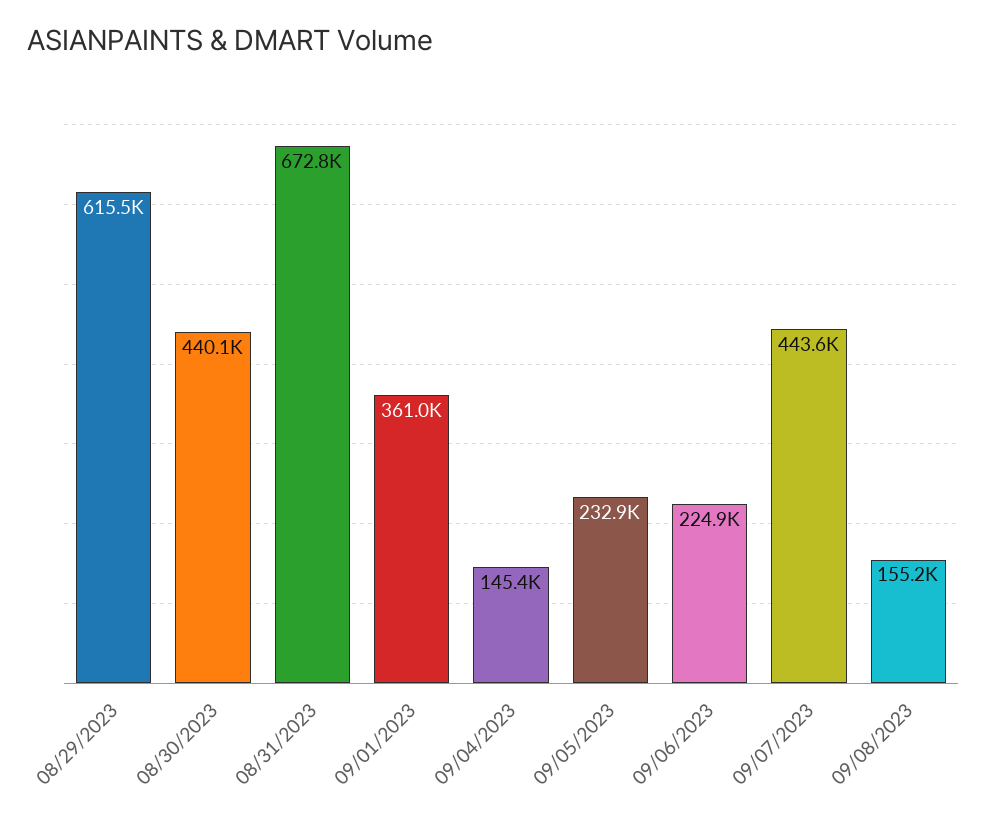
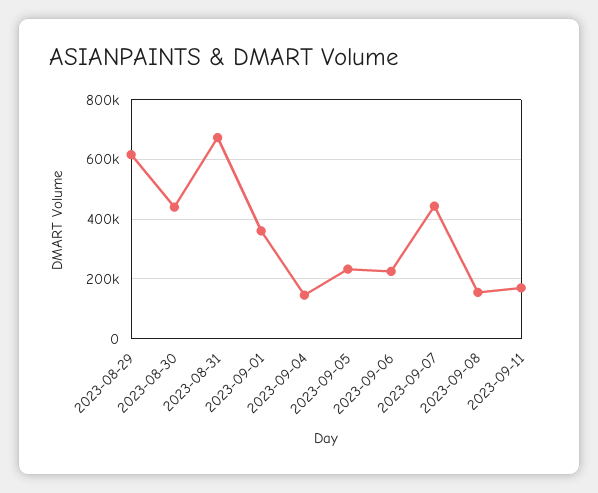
2023-09-11: none -> 175000

